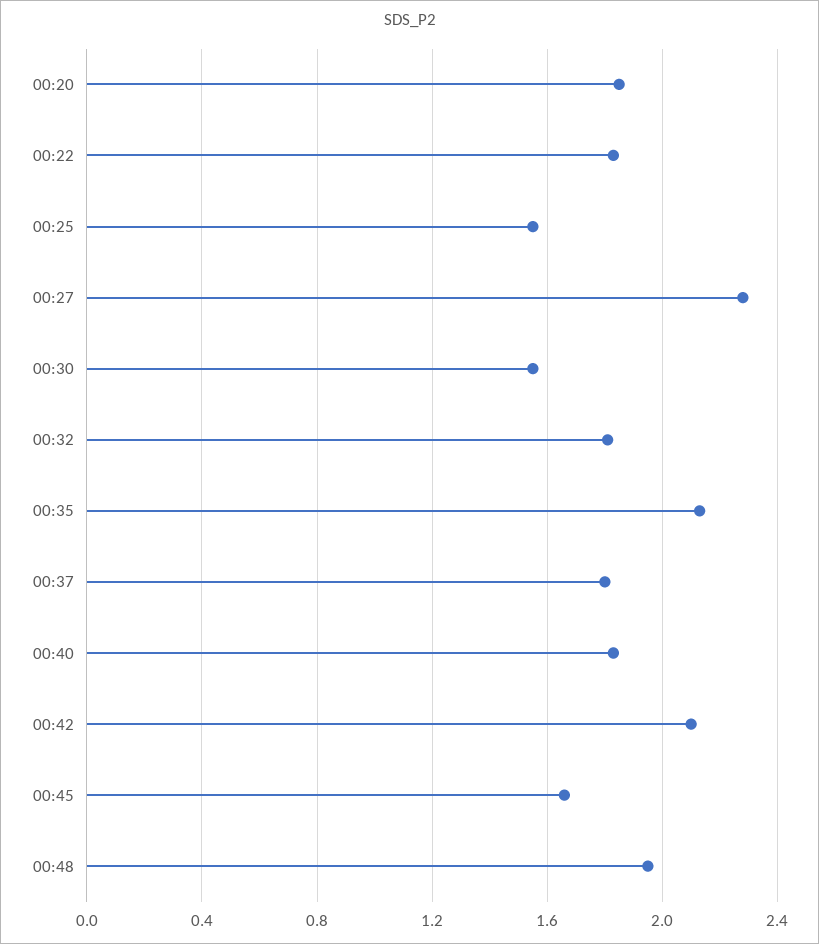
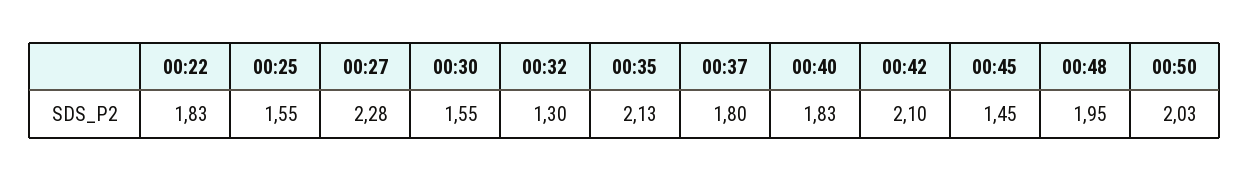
00:20: 1.85 -> none
00:32: 1.8 -> 1.3
00:45: 1.65 -> 1.45
00:50: none -> 2.03

